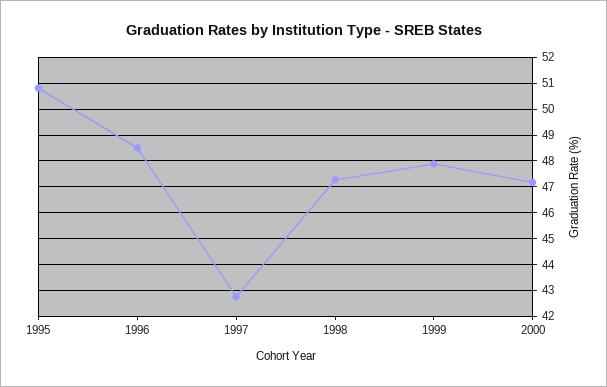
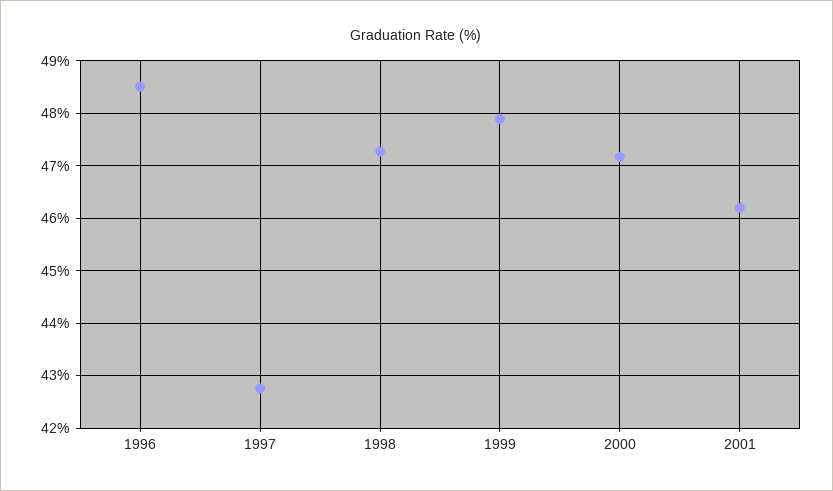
1995: 50.75 -> none
2001: none -> 46.2

